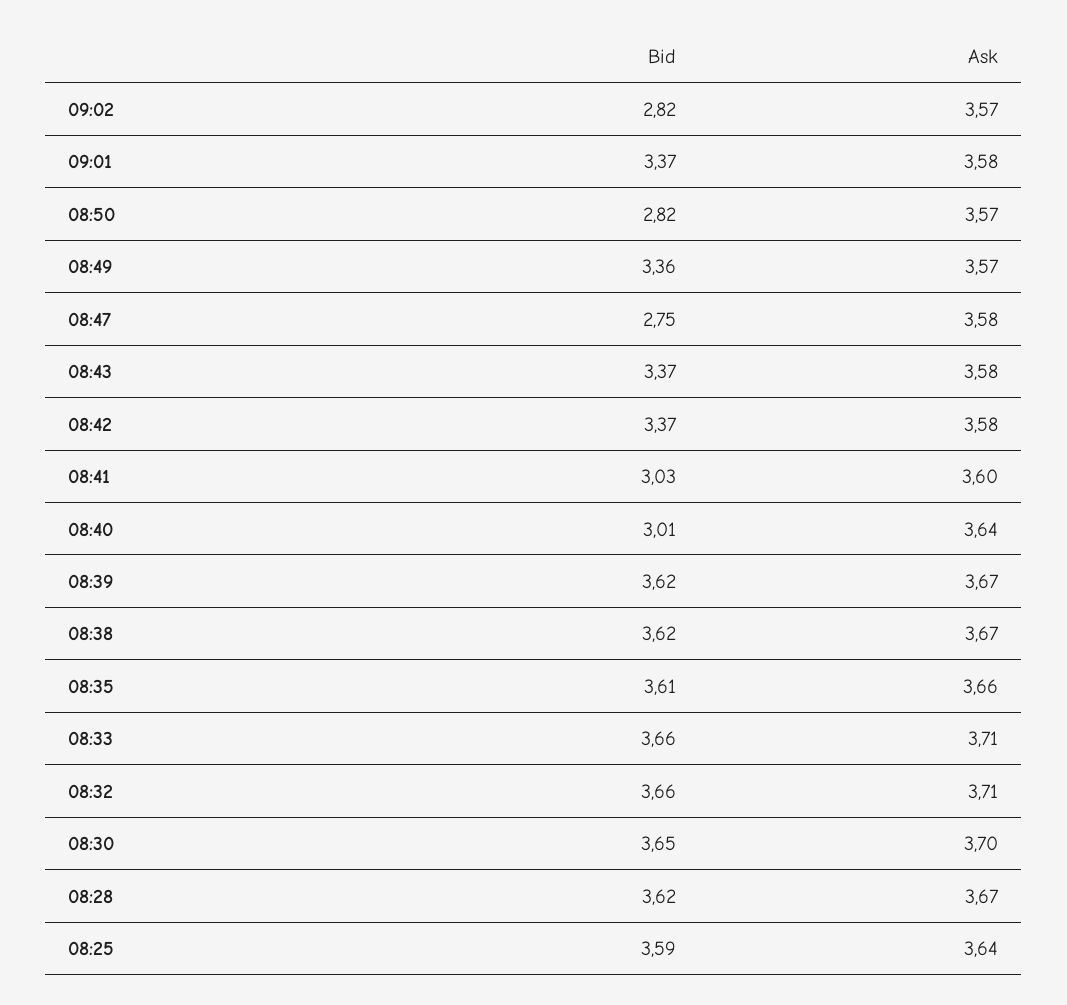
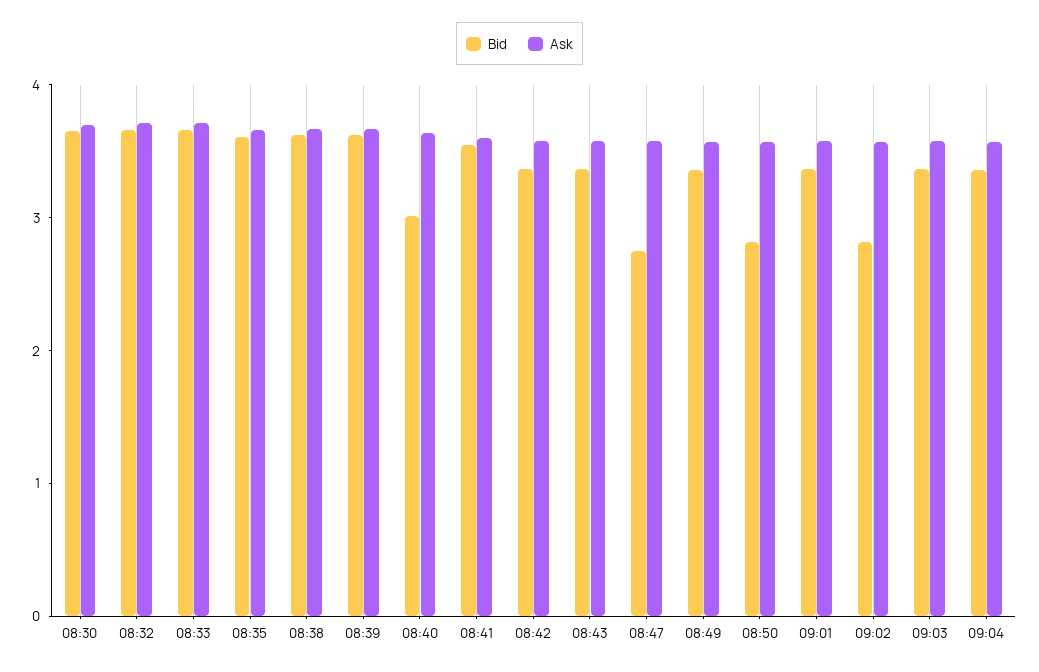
Bid, 08:41: 3.03 -> 3.6
Bid, 08:28: 3.62 -> none
Ask, 08:28: 3.67 -> none
Bid, 08:25: 3.59 -> none
Ask, 08:25: 3.64 -> none
Bid, 09:03: none -> 3.4
Ask, 09:03: none -> 3.6
Bid, 09:04: none -> 3.4
Ask, 09:04: none -> 3.6

